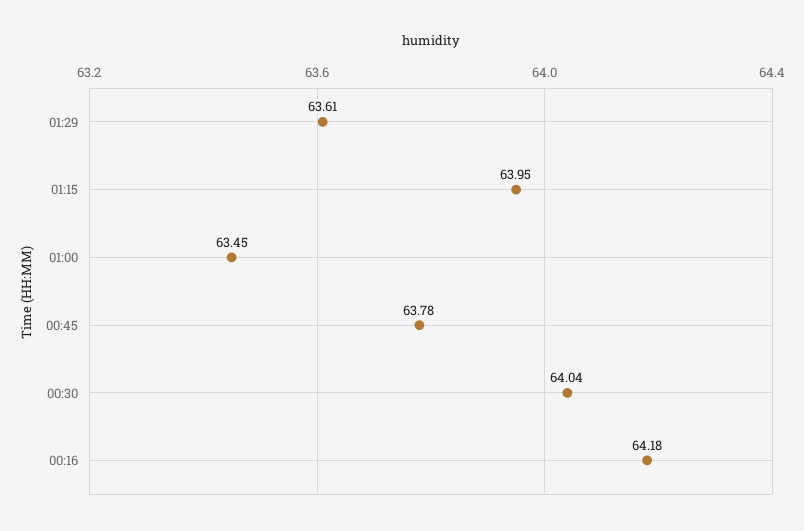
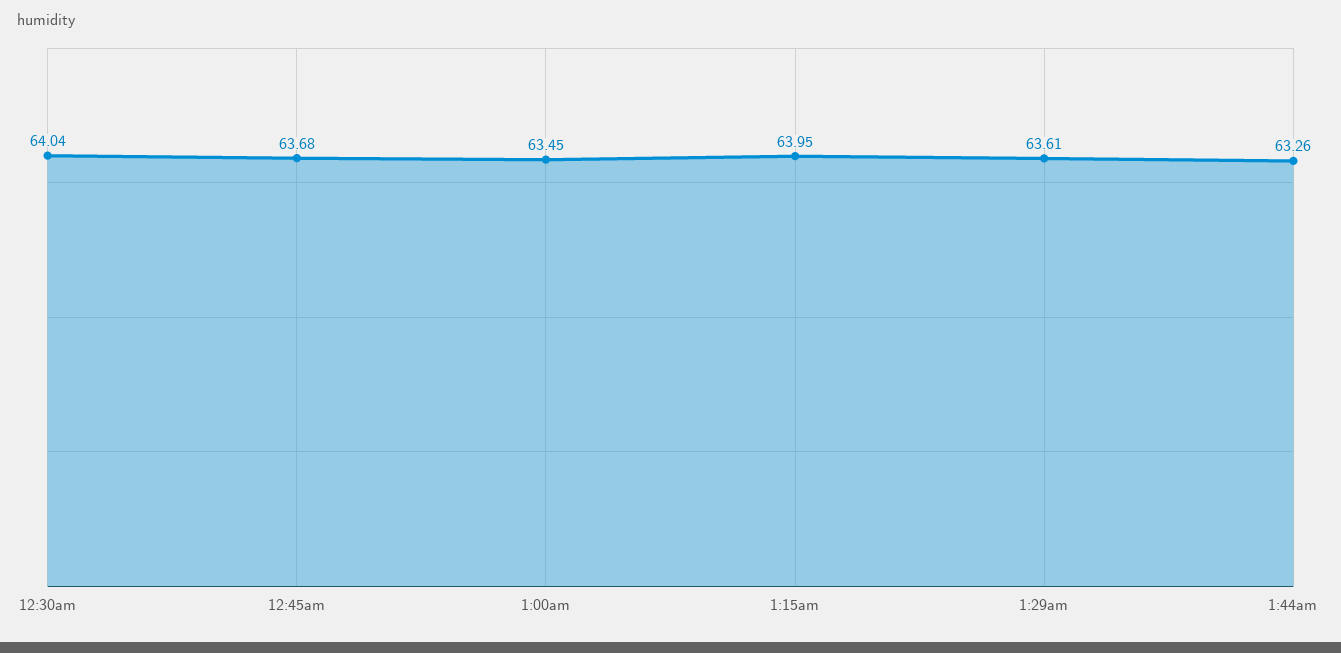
00:45: 63.78 -> 63.68
00:16: 64.18 -> none
1:44am: none -> 63.26

